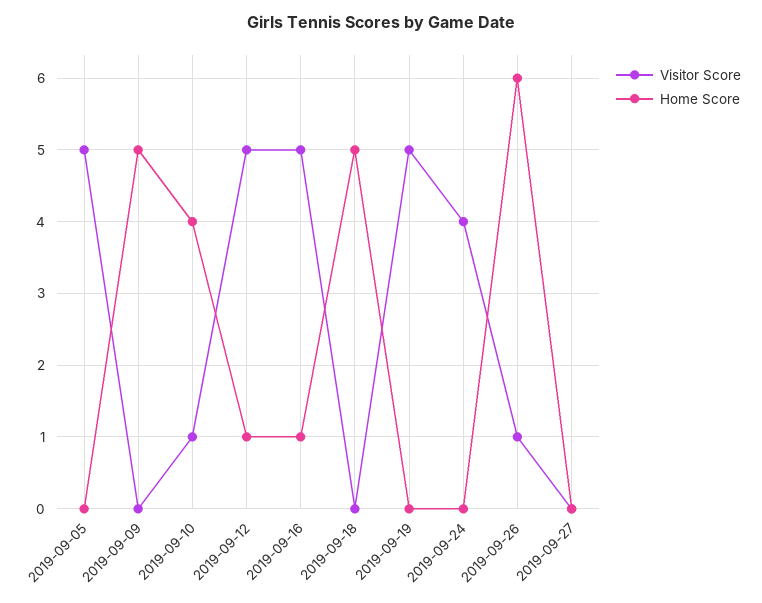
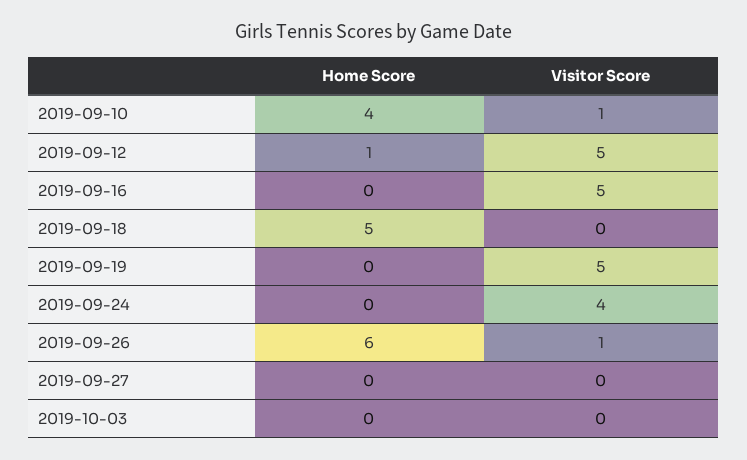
Visitor Score, 2019-09-05: 5 -> none
Home Score, 2019-09-05: 0 -> none
Visitor Score, 2019-09-09: 0 -> none
Home Score, 2019-09-09: 5 -> none
Home Score, 2019-09-16: 1 -> 0
Home Score, 2019-10-03: none -> 0
Visitor Score, 2019-10-03: none -> 0

